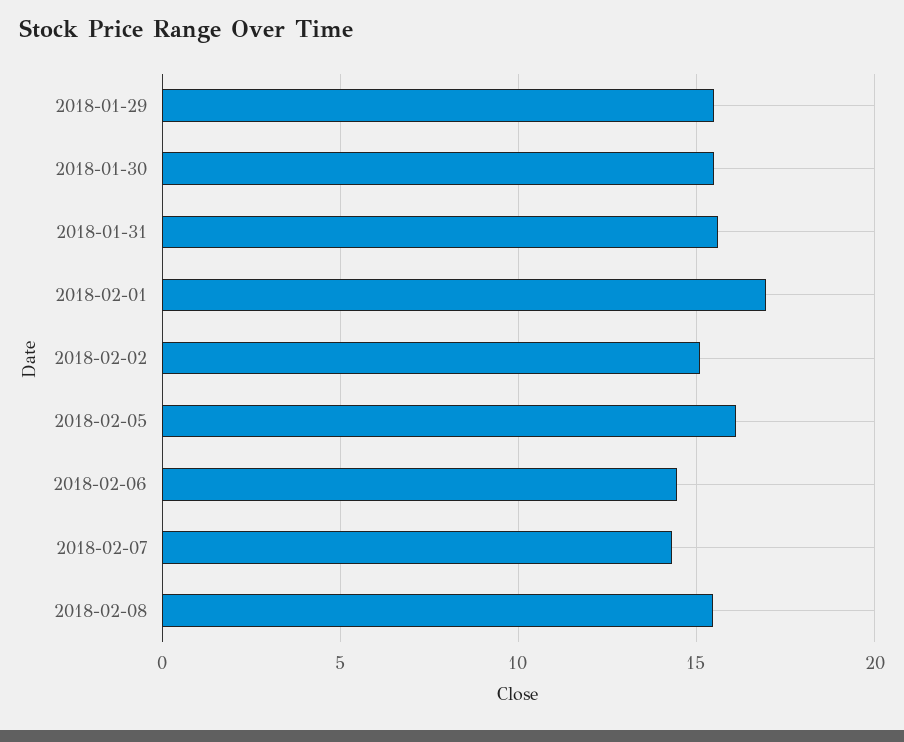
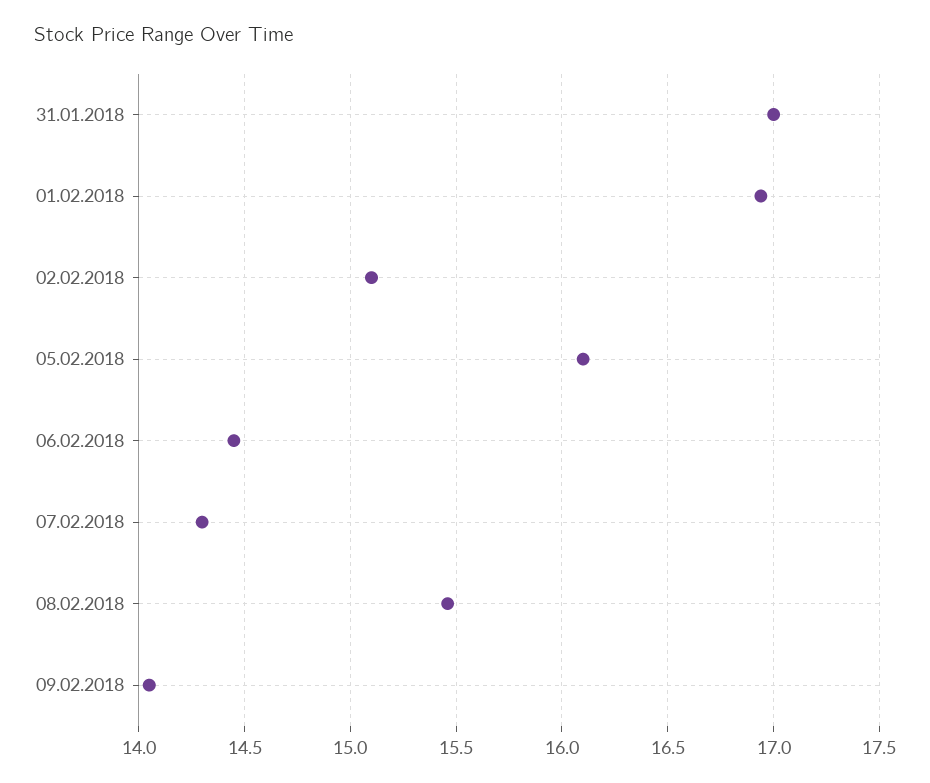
2018-01-29: 15.5 -> none
2018-01-30: 15.5 -> none
2018-01-31: 15.5 -> 17
09.02.2018: none -> 14.05

